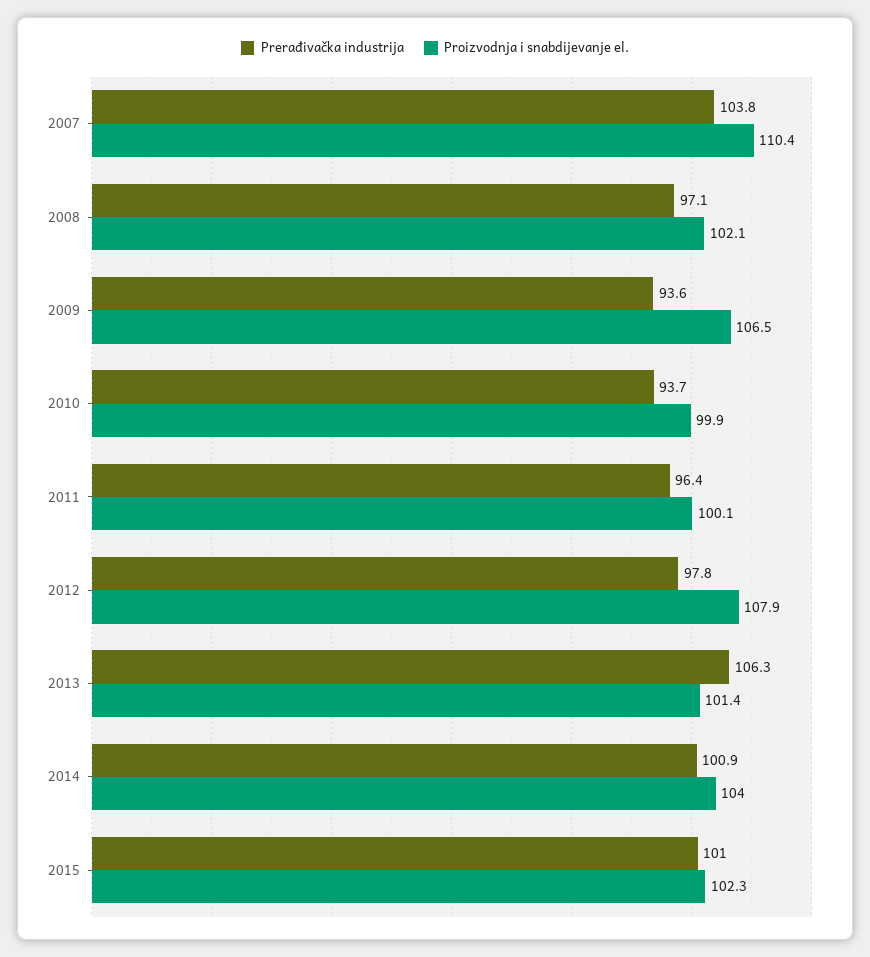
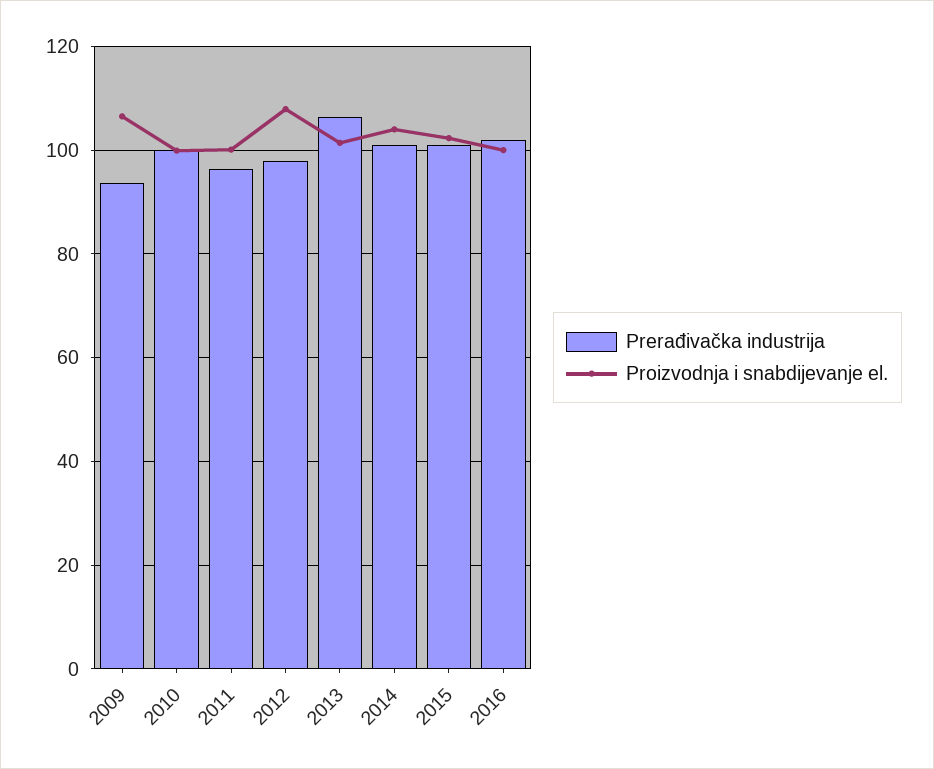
Prerađivačka industrija, 2007: 103.8 -> none
Proizvodnja i snabdijevanje el., 2007: 110.4 -> none
Prerađivačka industrija, 2008: 97.1 -> none
Proizvodnja i snabdijevanje el., 2008: 102.1 -> none
Prerađivačka industrija, 2010: 93.7 -> 100
Prerađivačka industrija, 2016: none -> 102
Proizvodnja i snabdijevanje el., 2016: none -> 100

